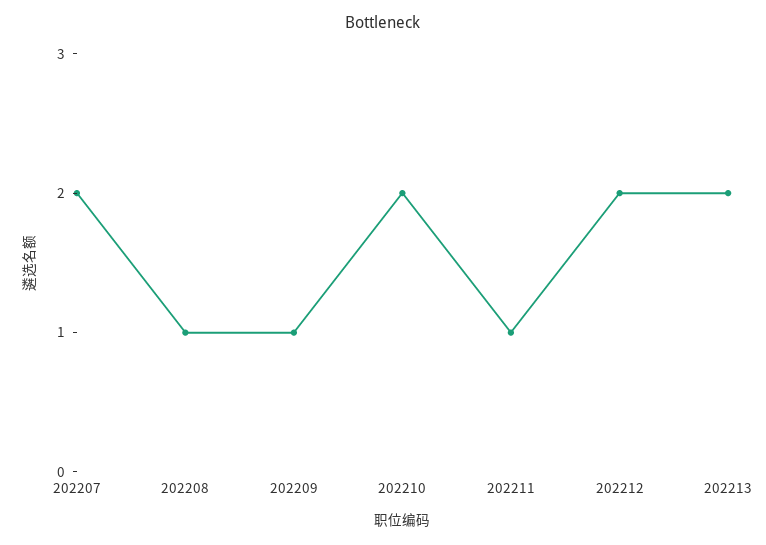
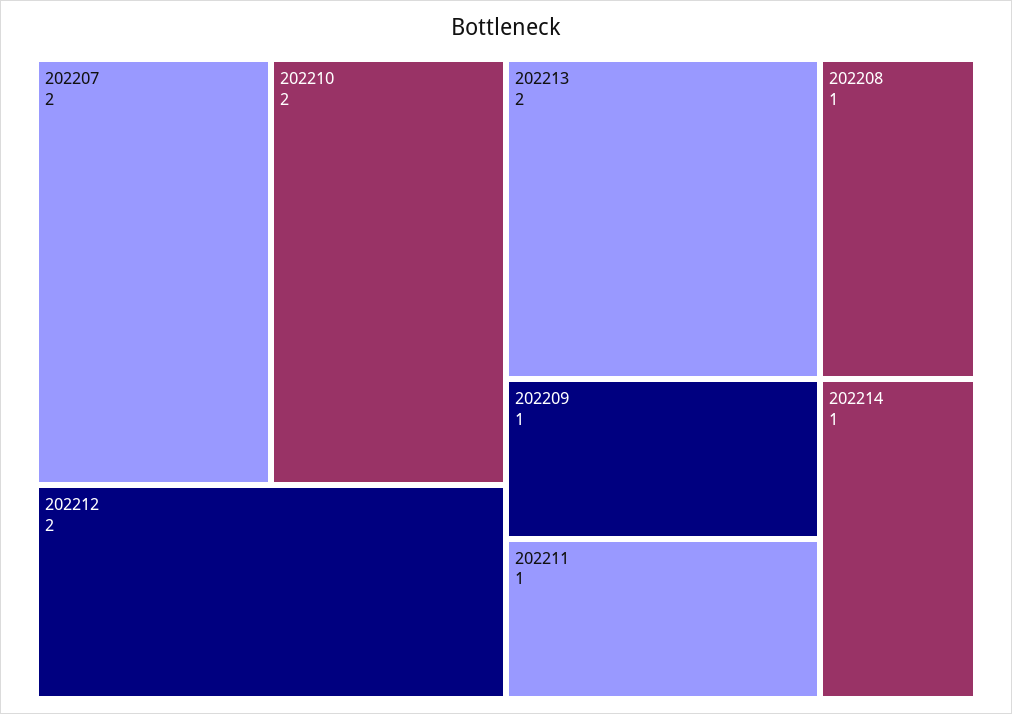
202214: none -> 1

